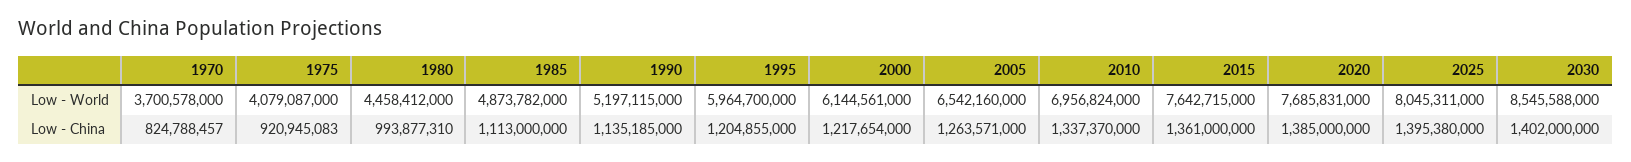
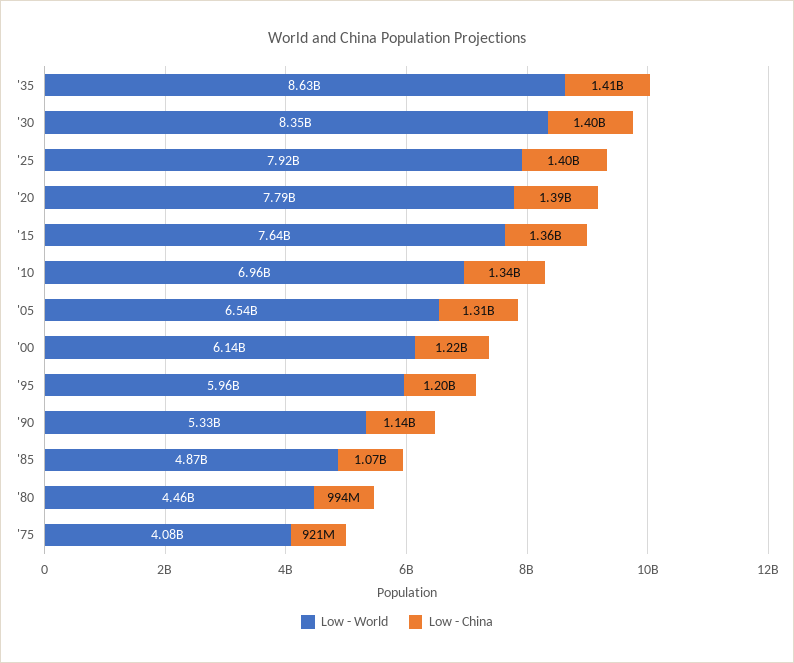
Low - World, 1970: 3700578000 -> none
Low - World, 1990: 5197115000 -> 5330000000
Low - World, 2020: 7685831000 -> 7790000000
Low - World, 2025: 8045311000 -> 7920000000
Low - World, 2030: 8545588000 -> 8350000000
Low - China, 1970: 824788457 -> none
Low - China, 1985: 1113000000 -> 1070000000
Low - China, 2005: 1263571000 -> 1310000000
Low - World, '35: none -> 8630000000
Low - China, '35: none -> 1410000000

